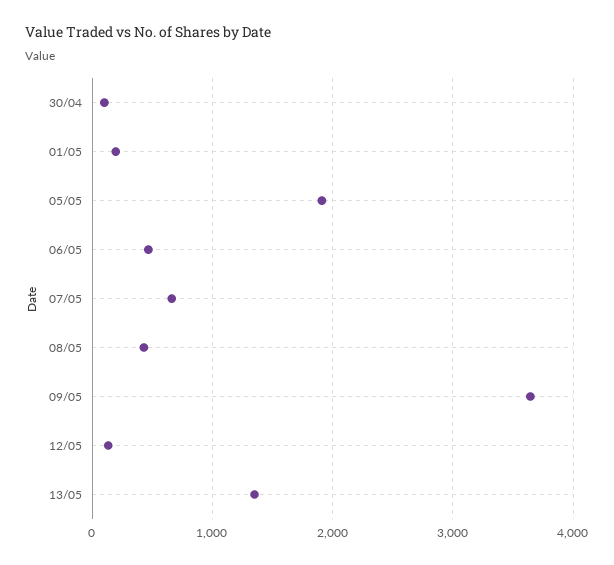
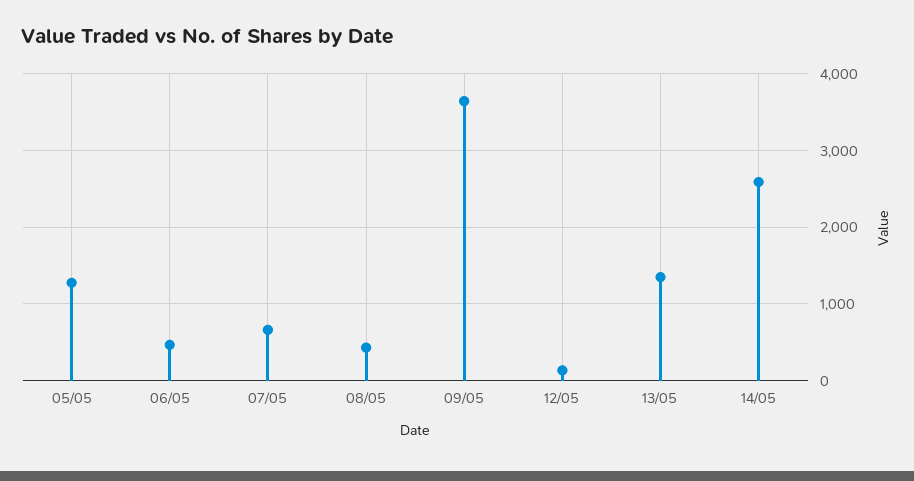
30/04: 100 -> none
01/05: 200 -> none
05/05: 1900 -> 1300
14/05: none -> 2600

